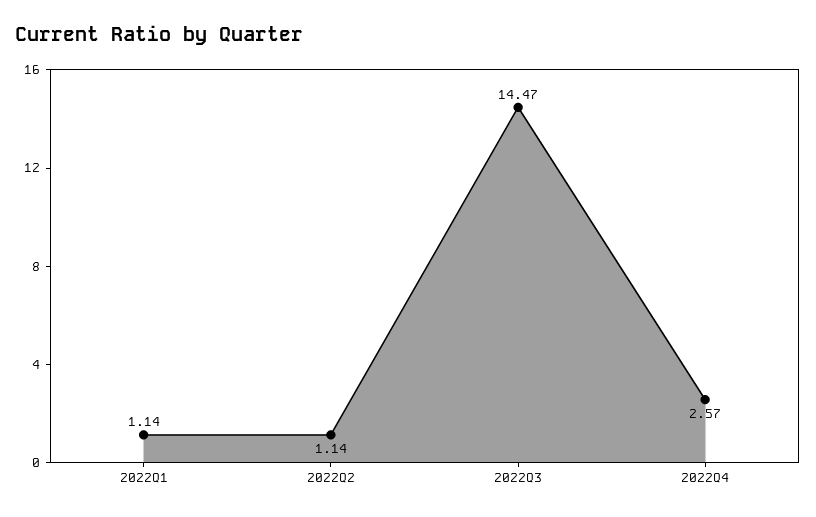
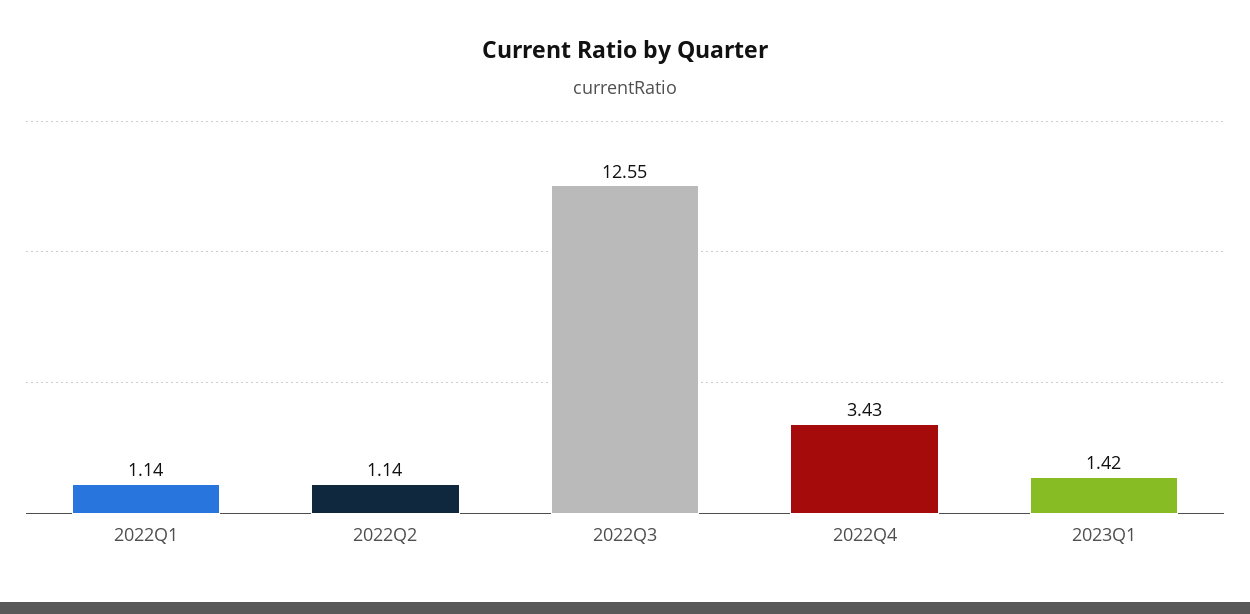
2022Q3: 14.47 -> 12.55
2022Q4: 2.57 -> 3.43
2023Q1: none -> 1.42

